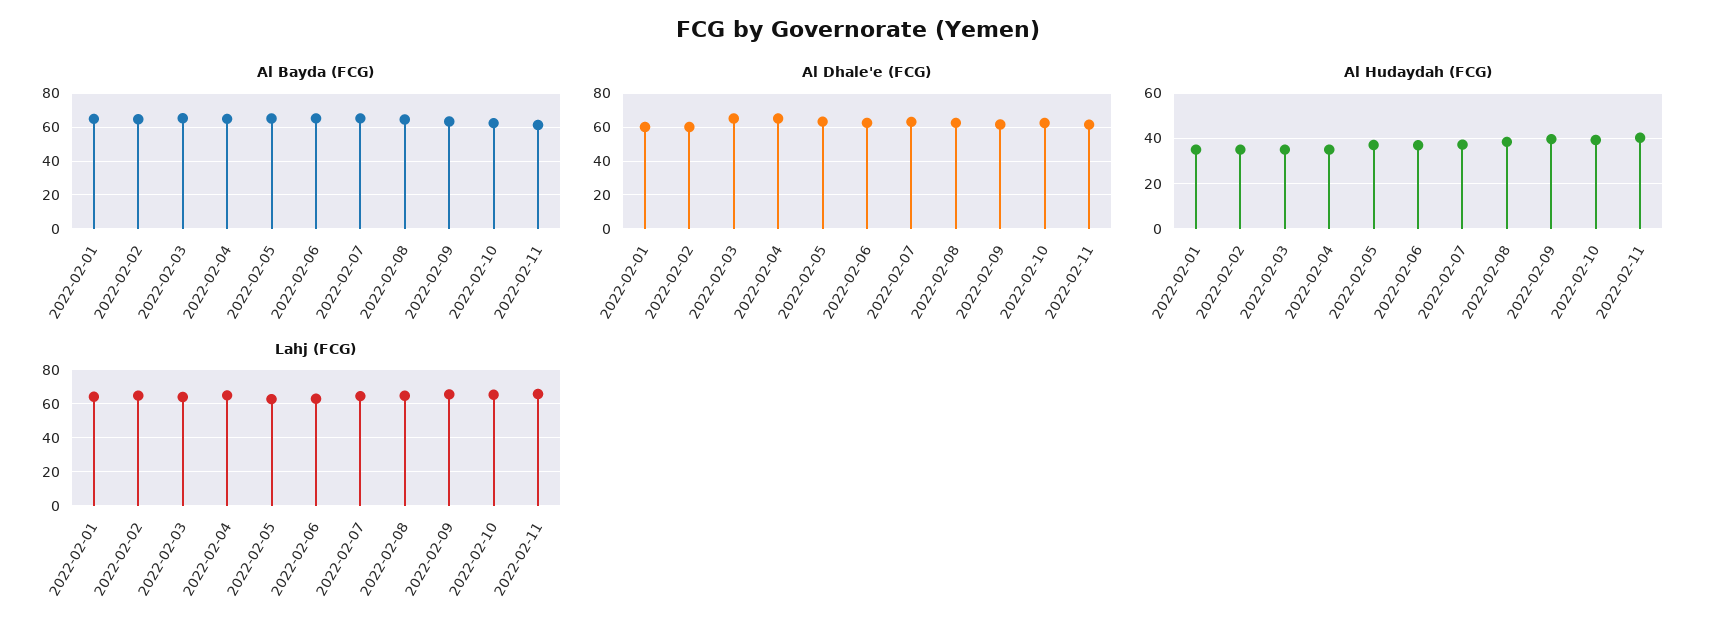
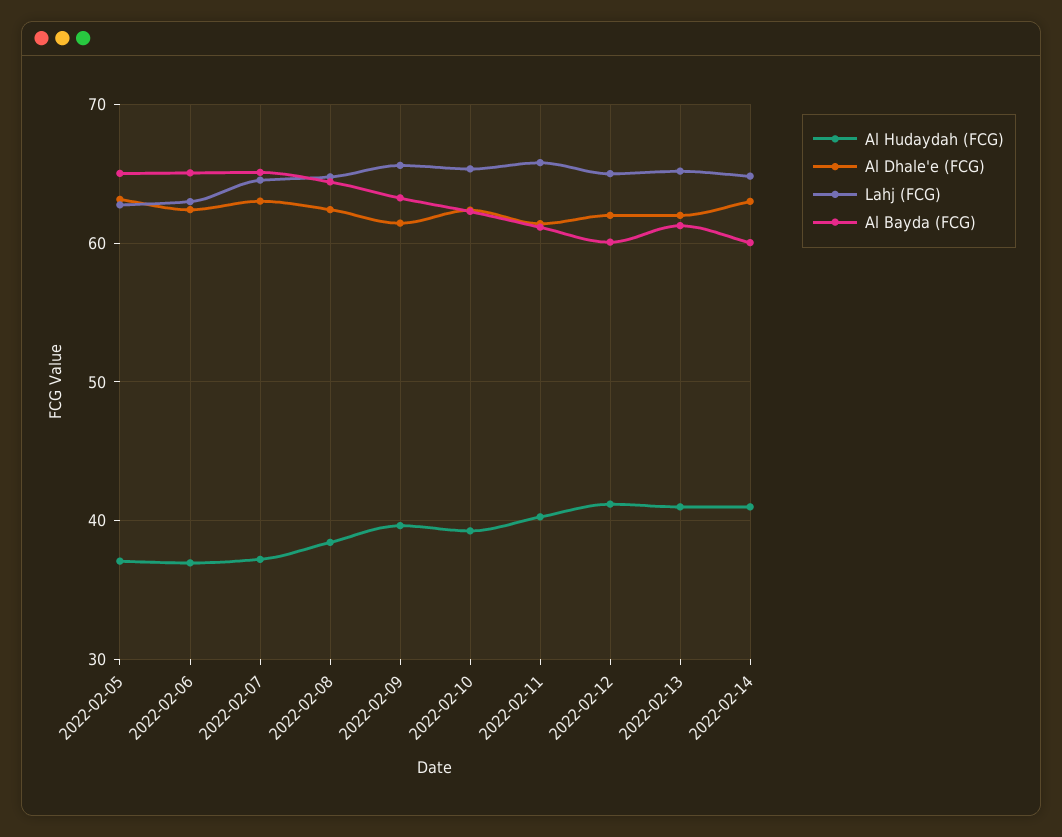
Al Bayda (FCG), 2022-02-01: 65 -> none
Al Bayda (FCG), 2022-02-02: 65 -> none
Al Bayda (FCG), 2022-02-03: 65 -> none
Al Bayda (FCG), 2022-02-04: 65 -> none
Al Dhale'e (FCG), 2022-02-01: 60 -> none
Al Dhale'e (FCG), 2022-02-02: 60 -> none
Al Dhale'e (FCG), 2022-02-03: 65 -> none
Al Dhale'e (FCG), 2022-02-04: 65 -> none
Al Hudaydah (FCG), 2022-02-01: 35 -> none
Al Hudaydah (FCG), 2022-02-02: 35 -> none
Al Hudaydah (FCG), 2022-02-03: 35 -> none
Al Hudaydah (FCG), 2022-02-04: 35 -> none
Lahj (FCG), 2022-02-01: 65 -> none
Lahj (FCG), 2022-02-02: 65 -> none
Lahj (FCG), 2022-02-03: 65 -> none
Lahj (FCG), 2022-02-04: 65 -> none
Al Hudaydah (FCG), 2022-02-12: none -> 41
Al Dhale'e (FCG), 2022-02-12: none -> 62
Lahj (FCG), 2022-02-12: none -> 65
Al Bayda (FCG), 2022-02-12: none -> 60
Al Hudaydah (FCG), 2022-02-13: none -> 41
Al Dhale'e (FCG), 2022-02-13: none -> 62
Lahj (FCG), 2022-02-13: none -> 65
Al Bayda (FCG), 2022-02-13: none -> 61
Al Hudaydah (FCG), 2022-02-14: none -> 41
Al Dhale'e (FCG), 2022-02-14: none -> 63
Lahj (FCG), 2022-02-14: none -> 65
Al Bayda (FCG), 2022-02-14: none -> 60

